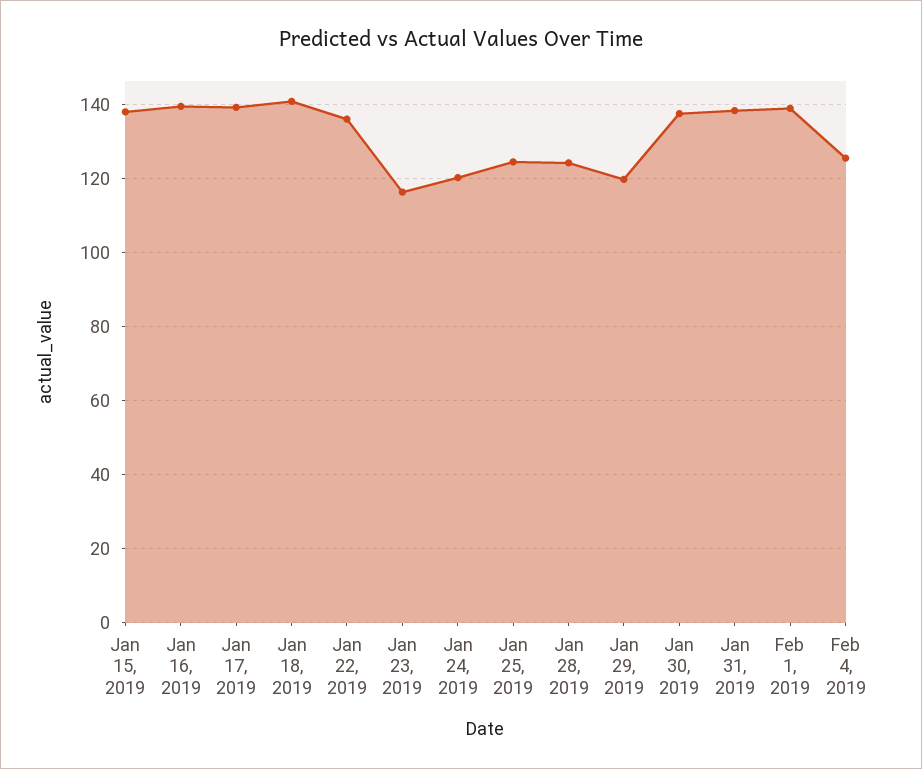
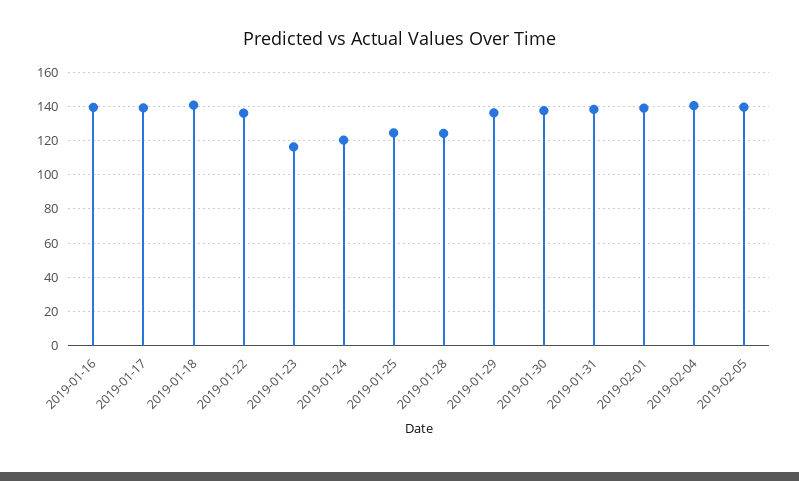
Jan 15, 2019: 138 -> none
Jan 29, 2019: 120 -> 135
Feb 4, 2019: 126 -> 140
2019-02-05: none -> 140

